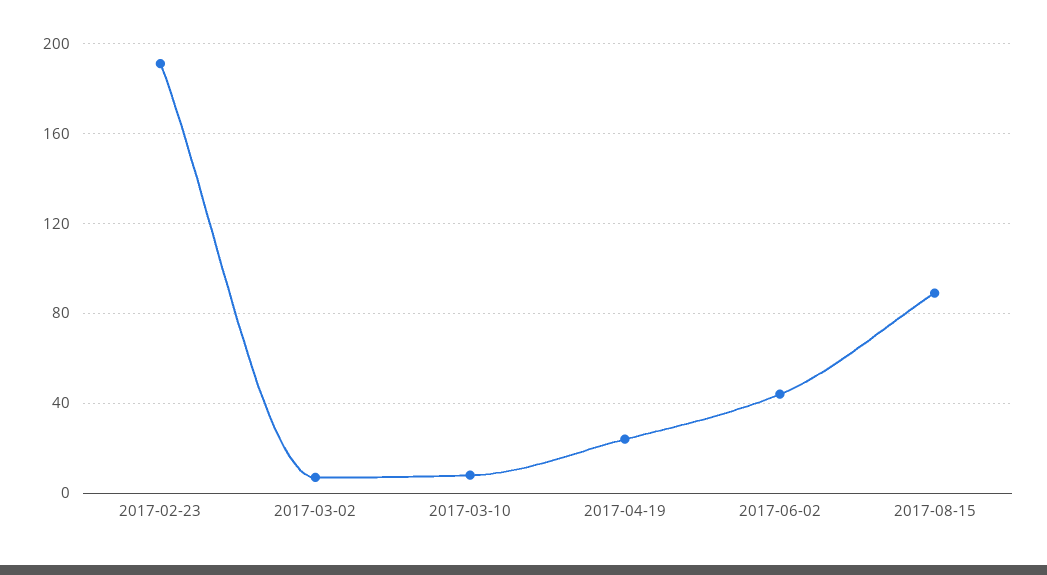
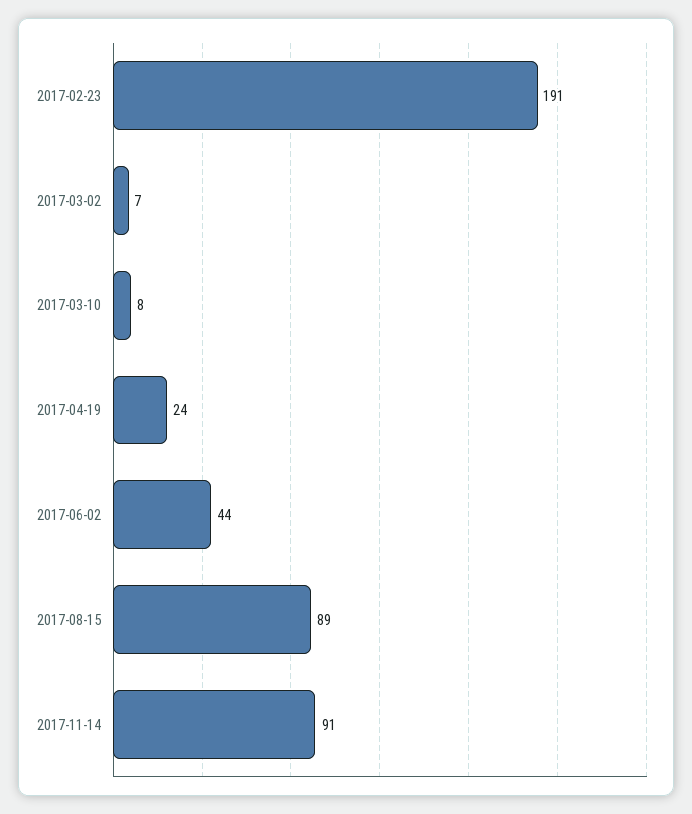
2017-11-14: none -> 91

